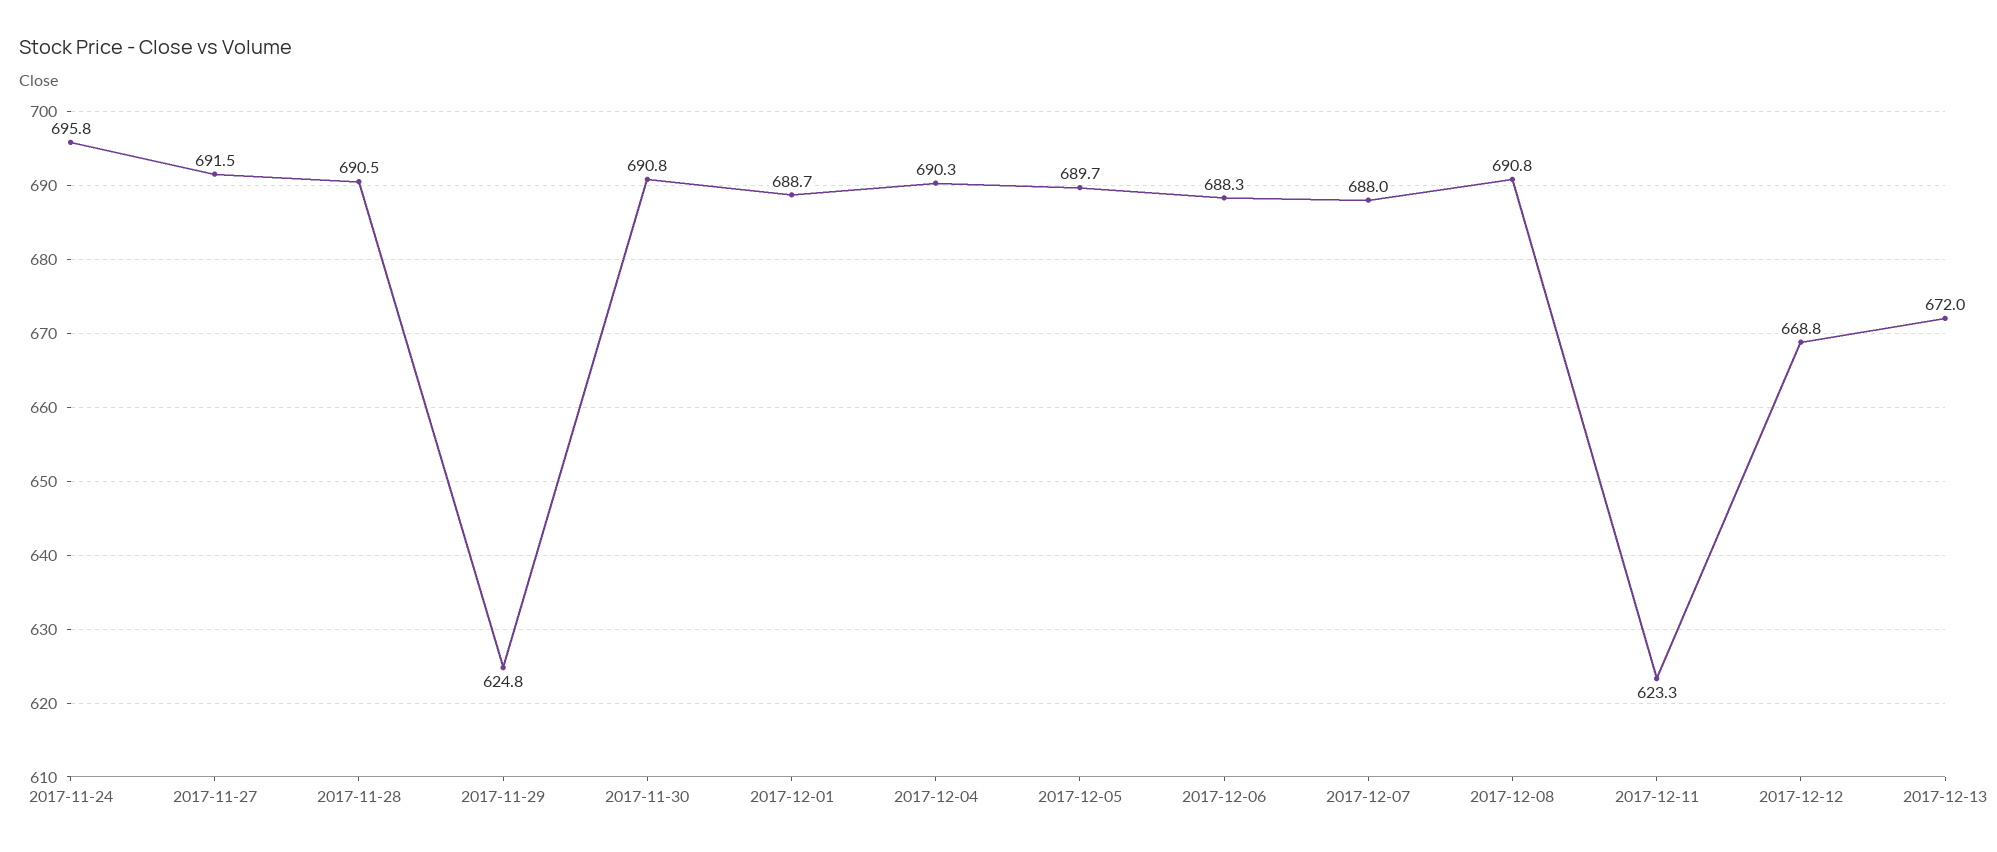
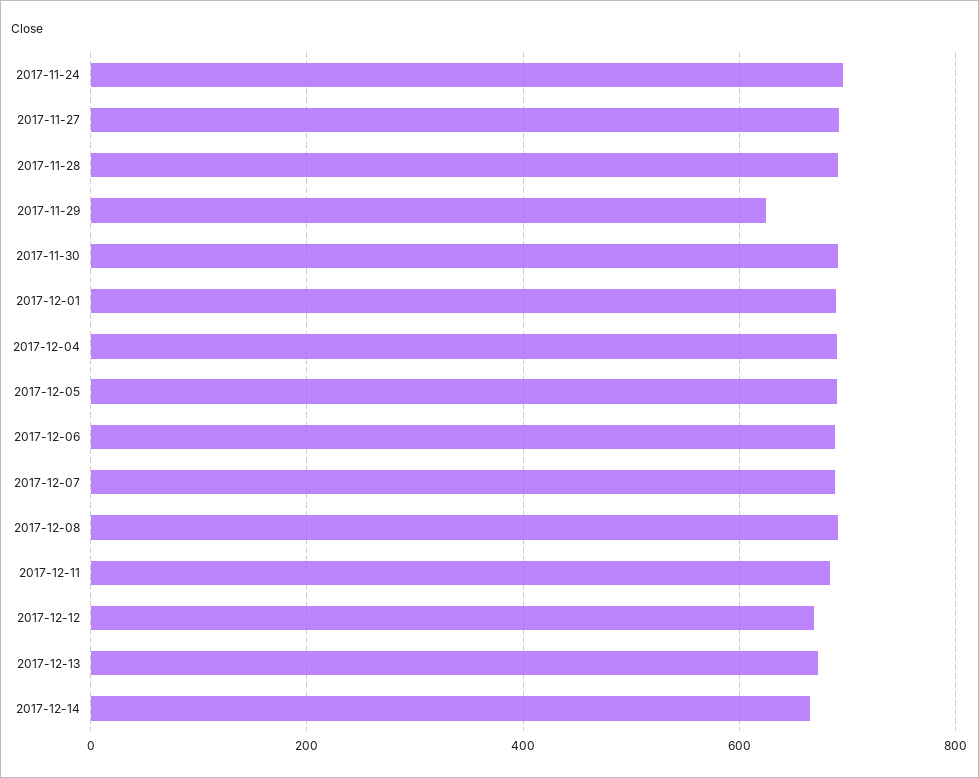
2017-12-11: 623.3 -> 680
2017-12-14: none -> 660

